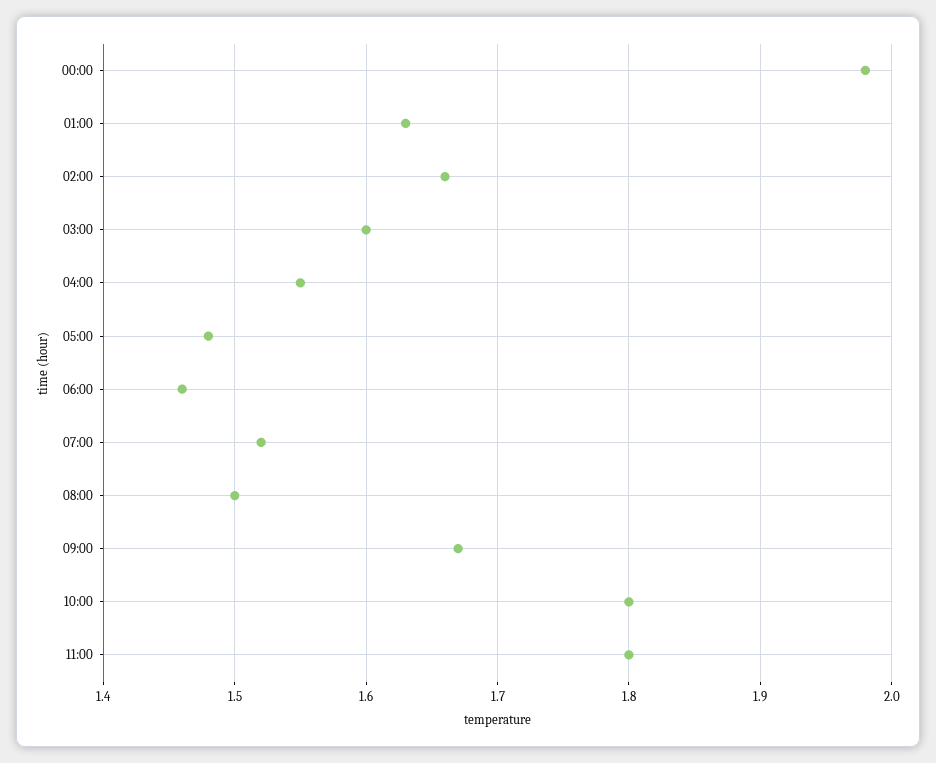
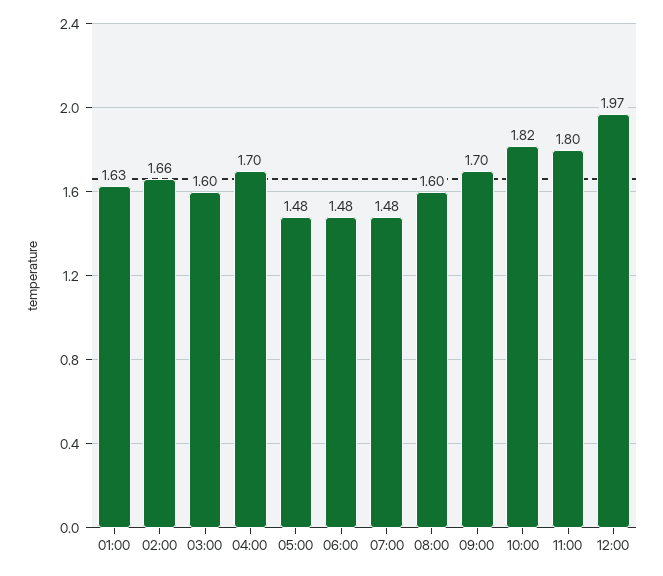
00:00: 1.98 -> none
04:00: 1.55 -> 1.7
06:00: 1.46 -> 1.48
07:00: 1.52 -> 1.48
08:00: 1.5 -> 1.6
09:00: 1.67 -> 1.7
10:00: 1.8 -> 1.82
12:00: none -> 1.97

